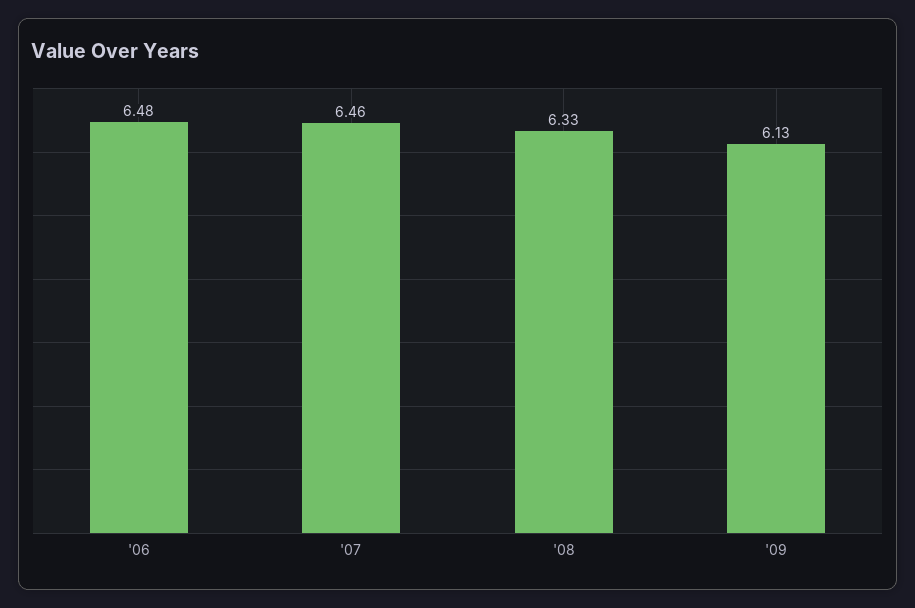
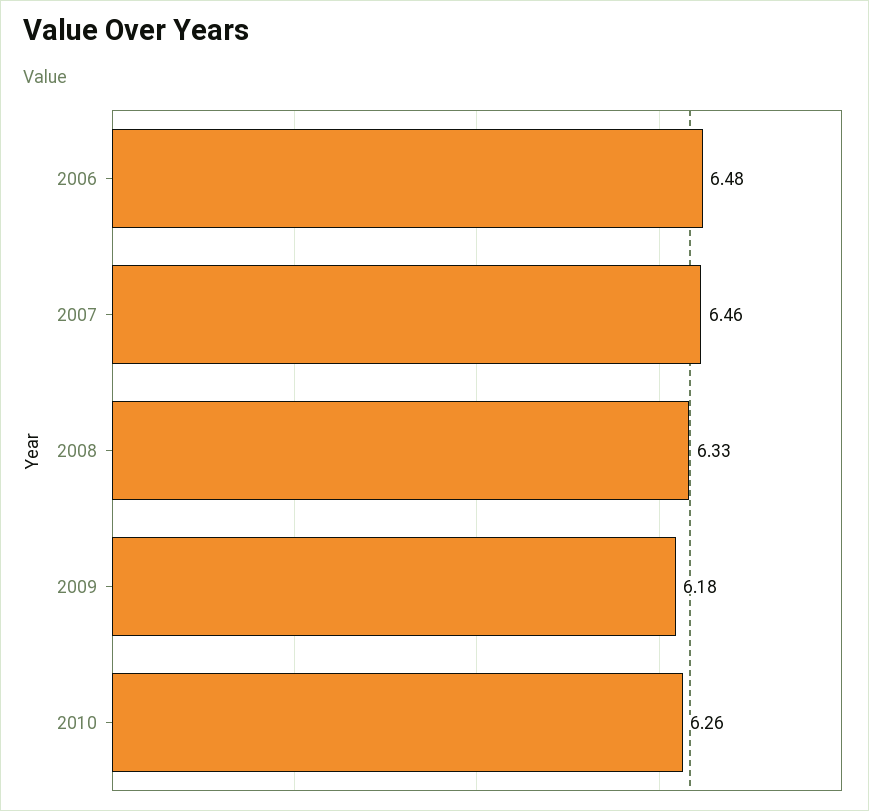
'09: 6.13 -> 6.18
2010: none -> 6.26

